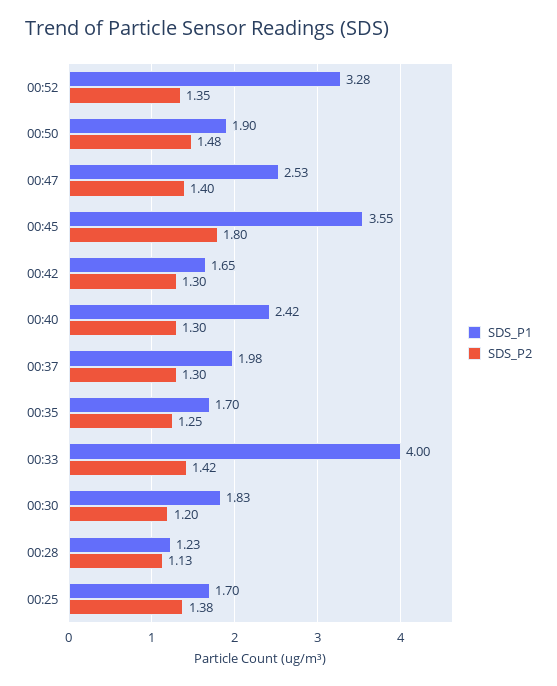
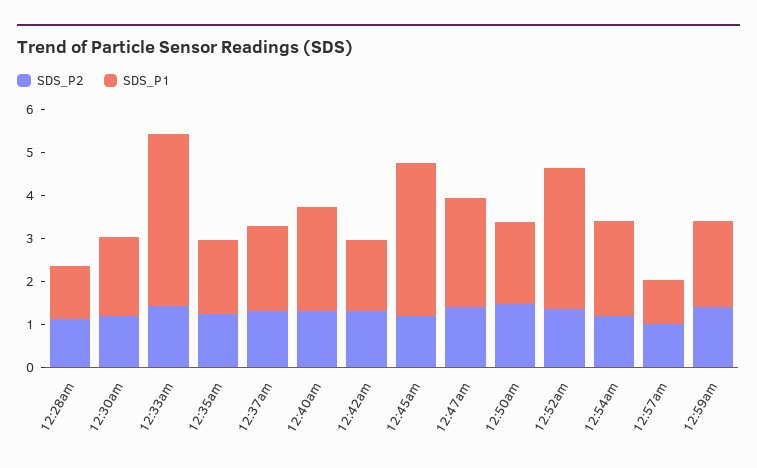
SDS_P2, 00:45: 1.8 -> 1.2
SDS_P1, 00:25: 1.7 -> none
SDS_P2, 00:25: 1.38 -> none
SDS_P2, 12:54am: none -> 1.2
SDS_P1, 12:54am: none -> 2.2
SDS_P2, 12:57am: none -> 1
SDS_P1, 12:57am: none -> 1
SDS_P2, 12:59am: none -> 1.4
SDS_P1, 12:59am: none -> 2

